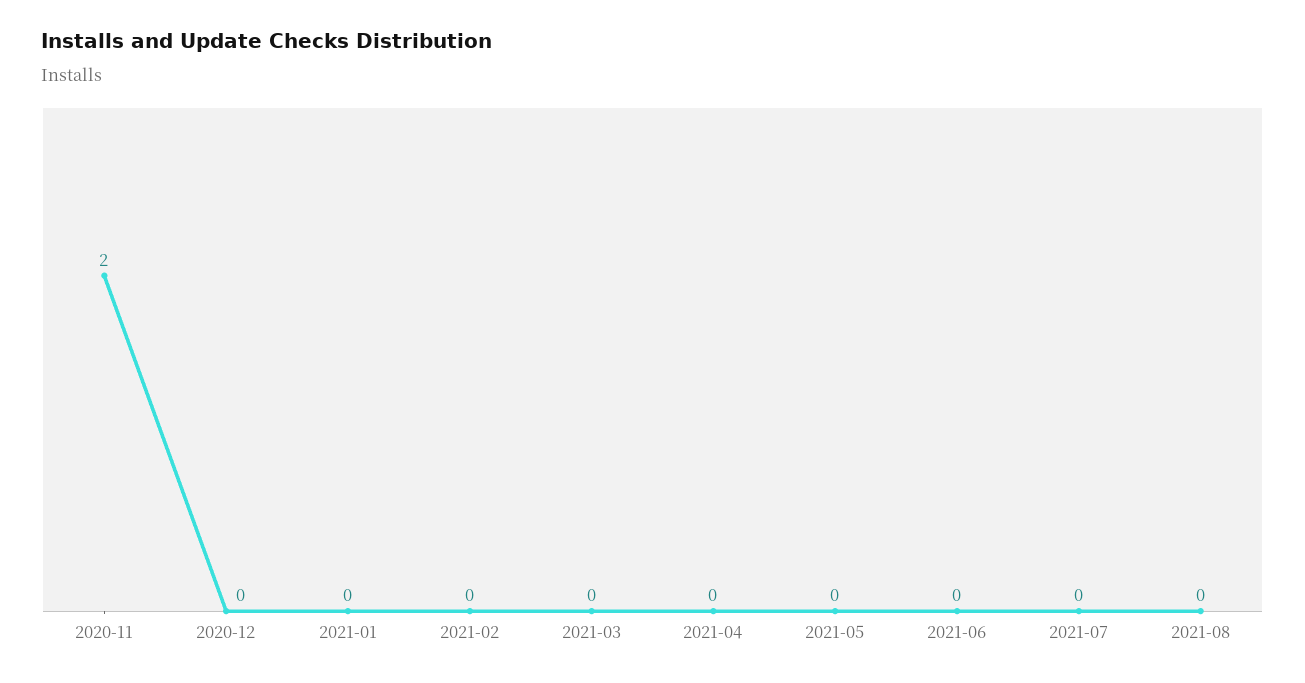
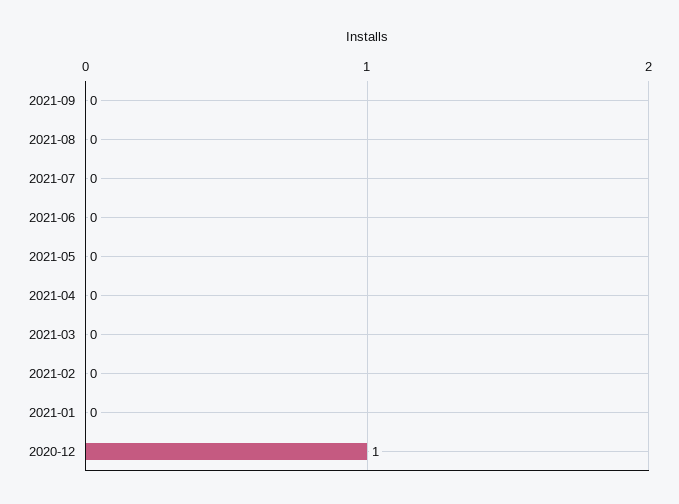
2020-11: 2 -> none
2020-12: 0 -> 1
2021-09: none -> 0

